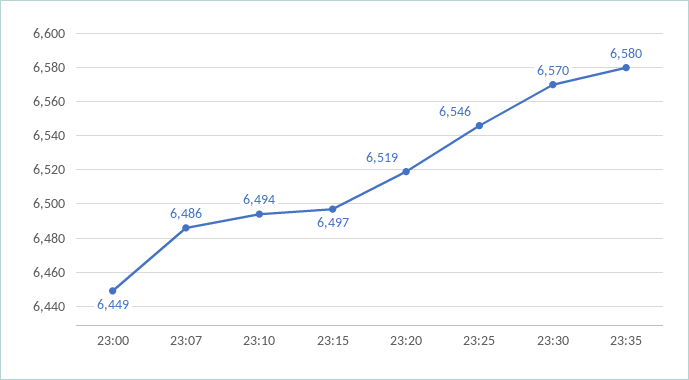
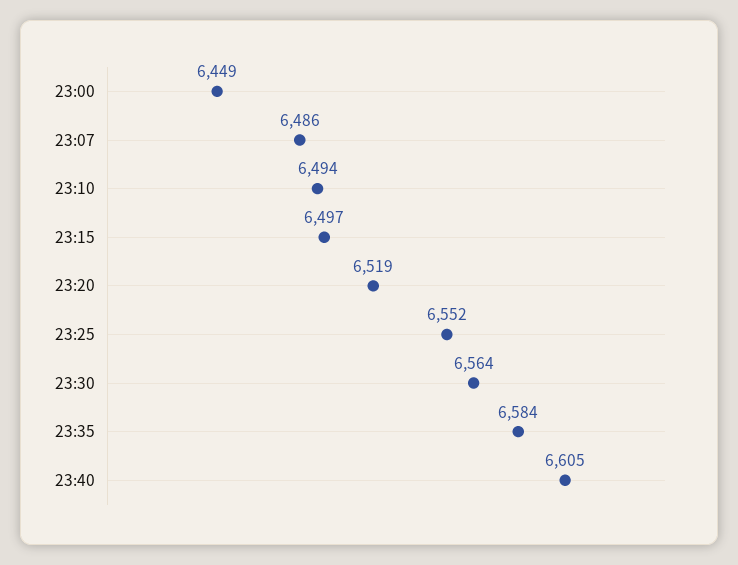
23:25: 6546 -> 6552
23:30: 6570 -> 6564
23:35: 6580 -> 6584
23:40: none -> 6605

